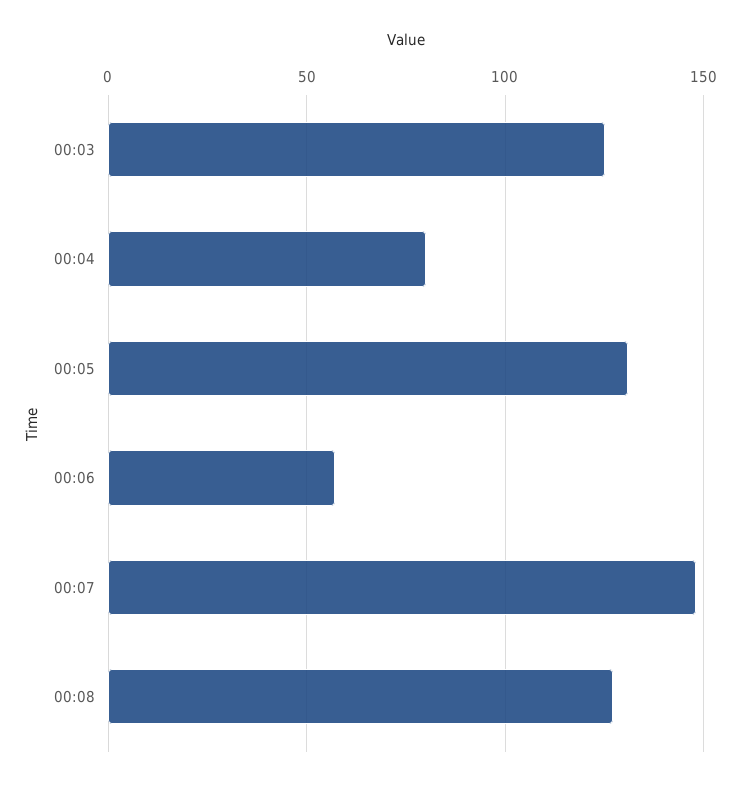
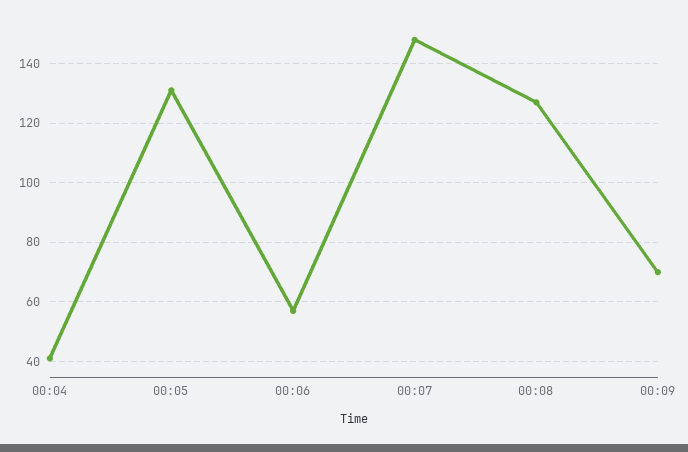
00:03: 125 -> none
00:04: 80 -> 40
00:09: none -> 70

